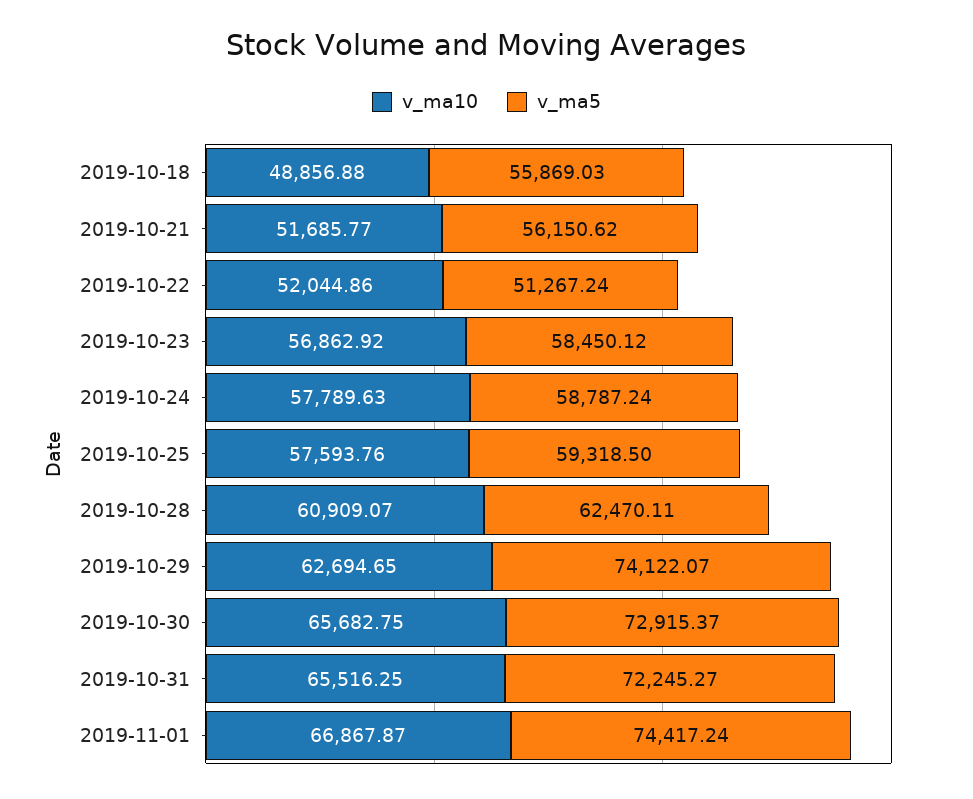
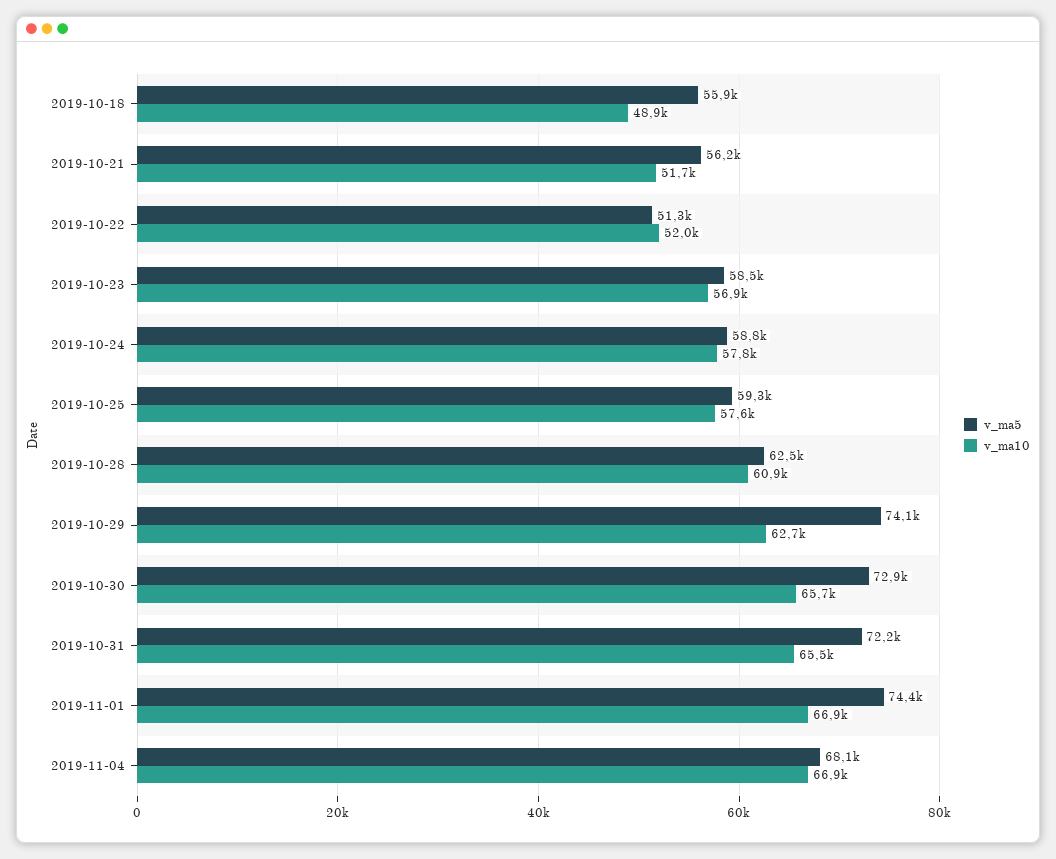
v_ma5, 2019-11-04: none -> 68100
v_ma10, 2019-11-04: none -> 66900

